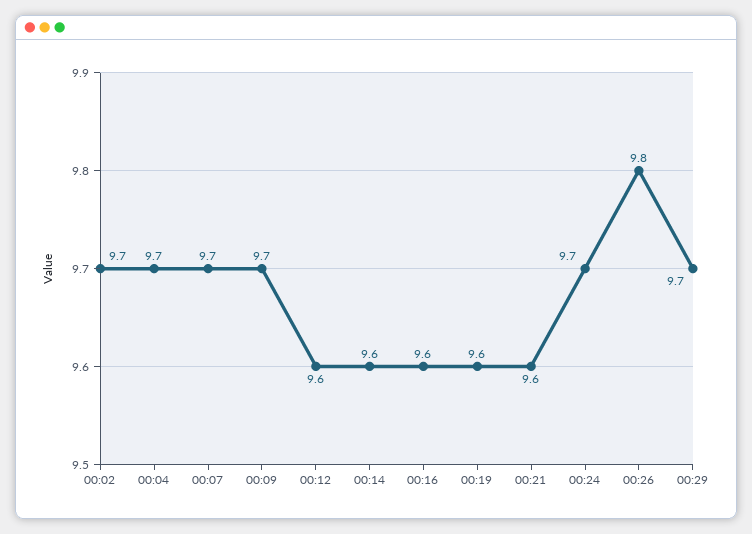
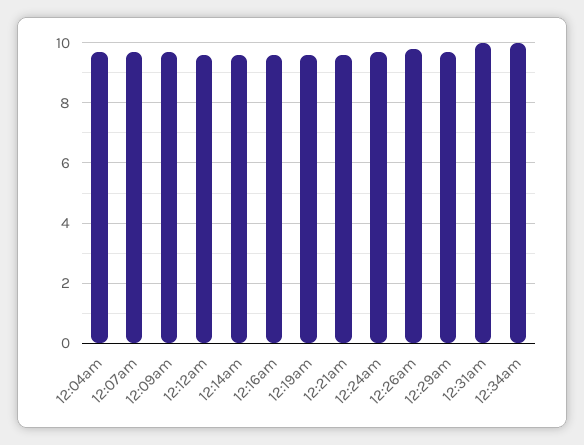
00:02: 9.7 -> none
12:31am: none -> 10
12:34am: none -> 10

